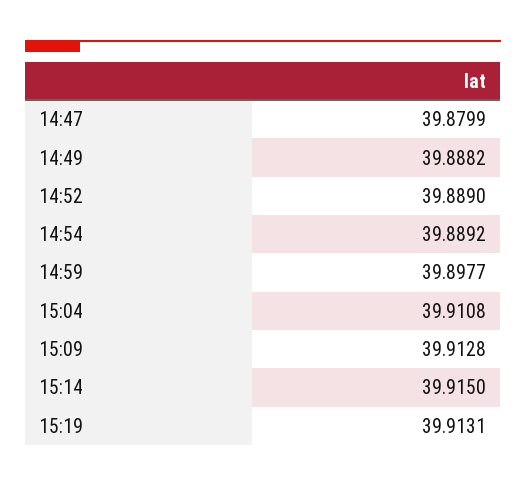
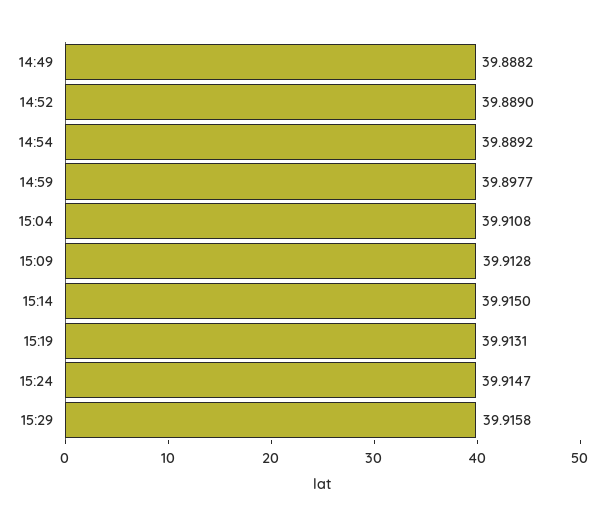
14:47: 39.8799 -> none
15:24: none -> 39.9147
15:29: none -> 39.9158

